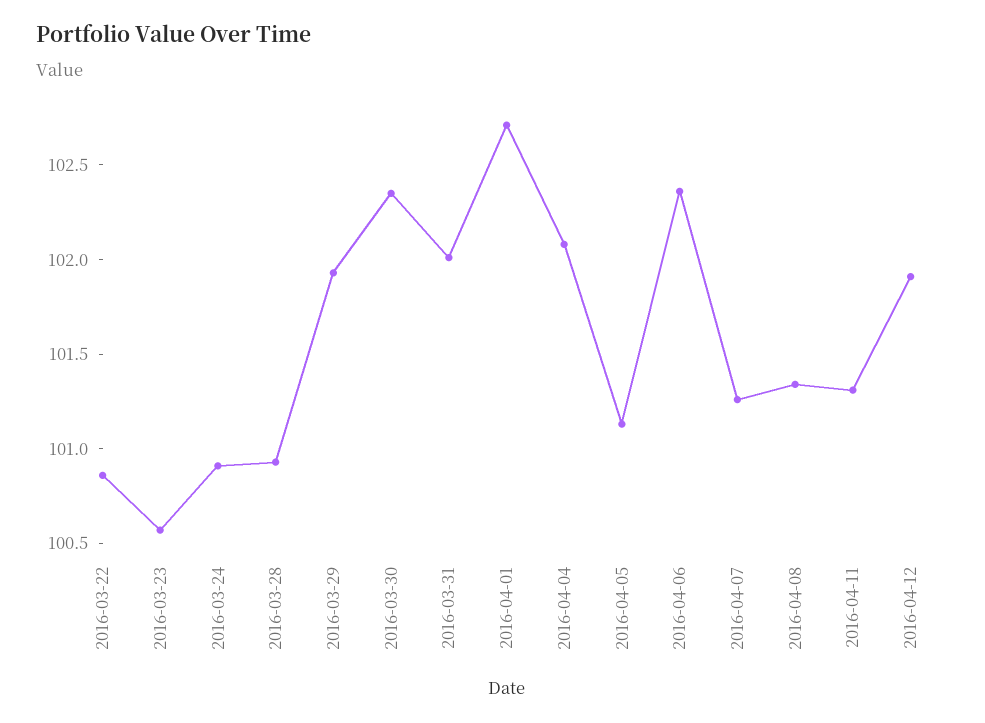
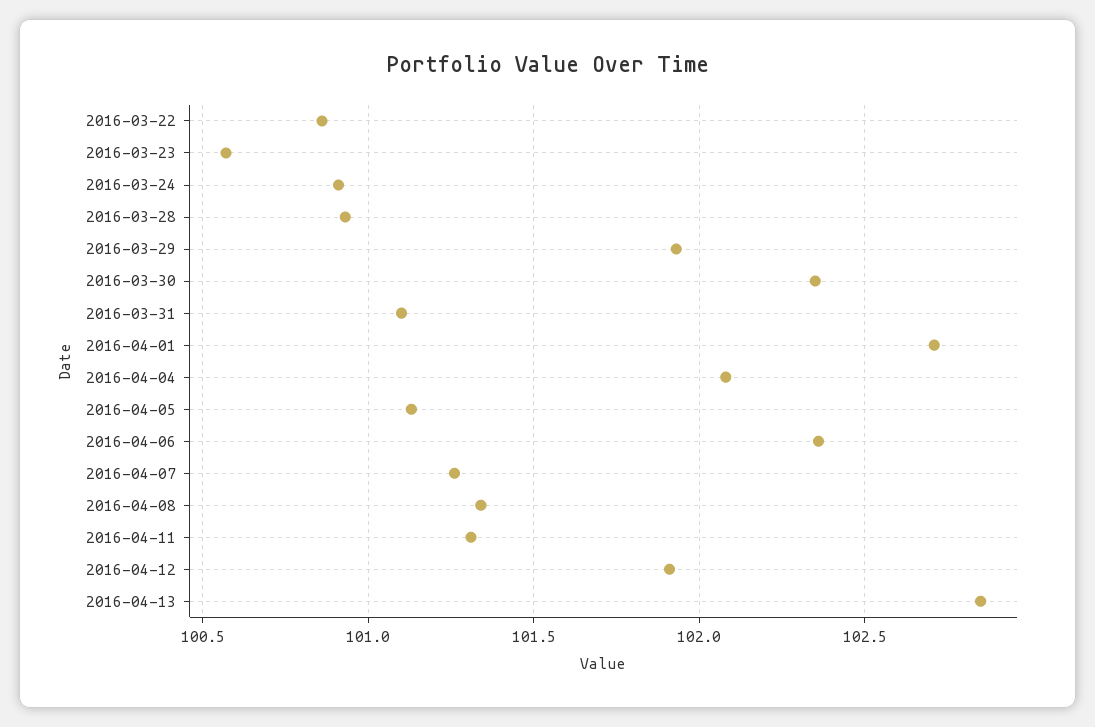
2016-03-31: 102 -> 101.1
2016-04-13: none -> 102.85

